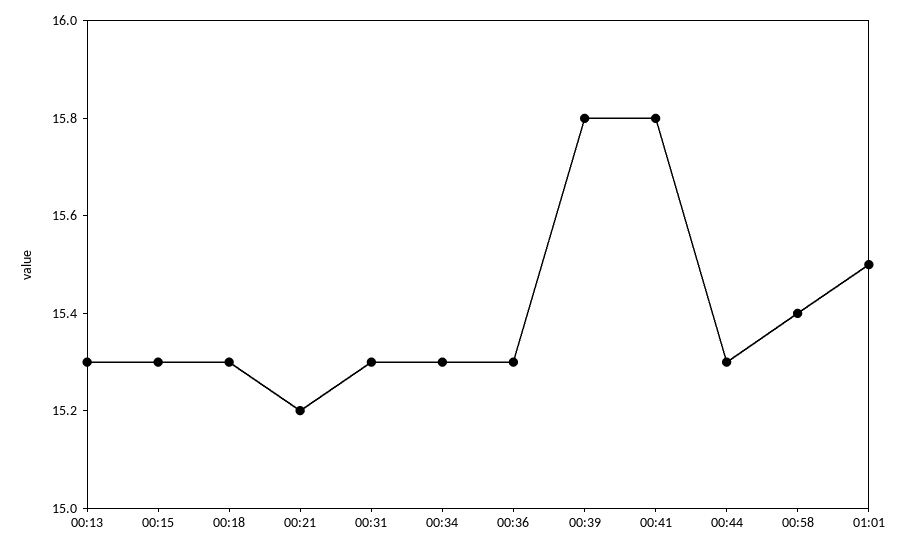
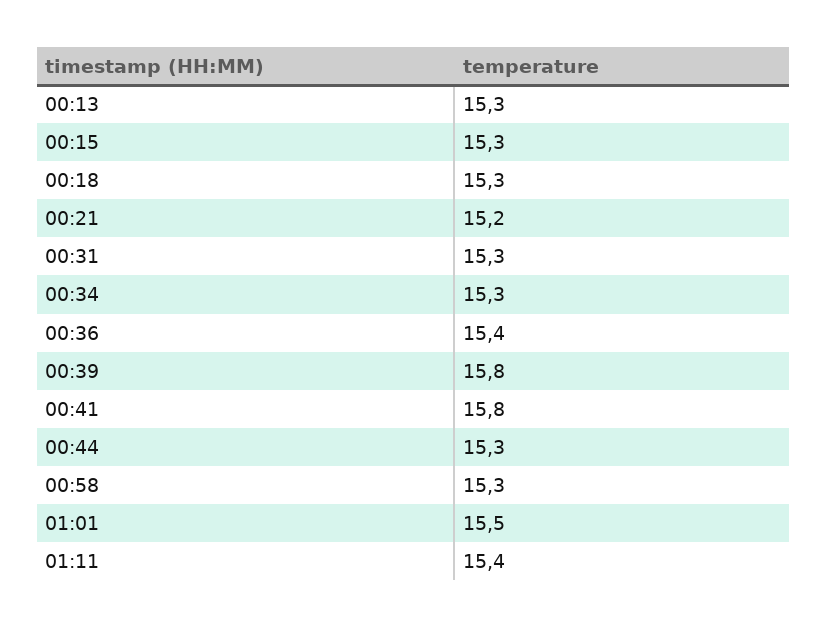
00:36: 15.3 -> 15.4
00:58: 15.4 -> 15.3
01:11: none -> 15.4

